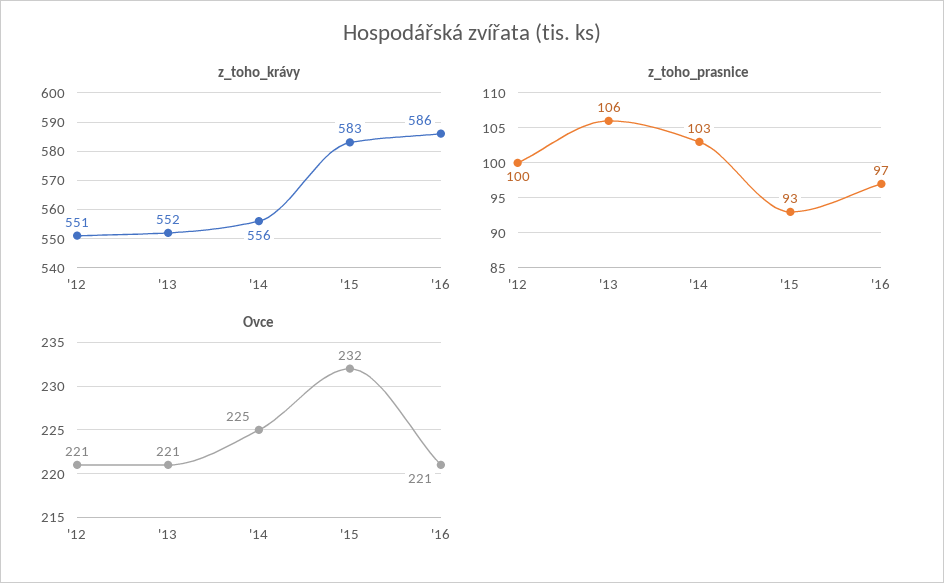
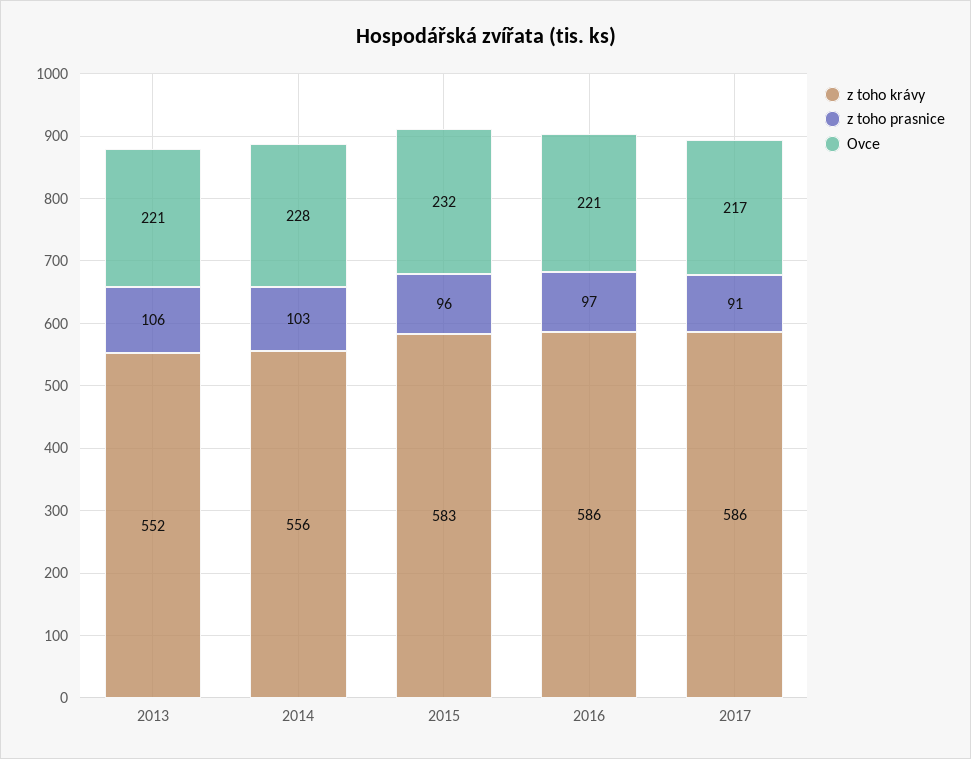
z_toho_krávy, '12: 551 -> none
z_toho_prasnice, '12: 100 -> none
z_toho_prasnice, '15: 93 -> 96
Ovce, '12: 221 -> none
Ovce, '14: 225 -> 228
z_toho_krávy, 2017: none -> 586
z_toho_prasnice, 2017: none -> 91
Ovce, 2017: none -> 217

